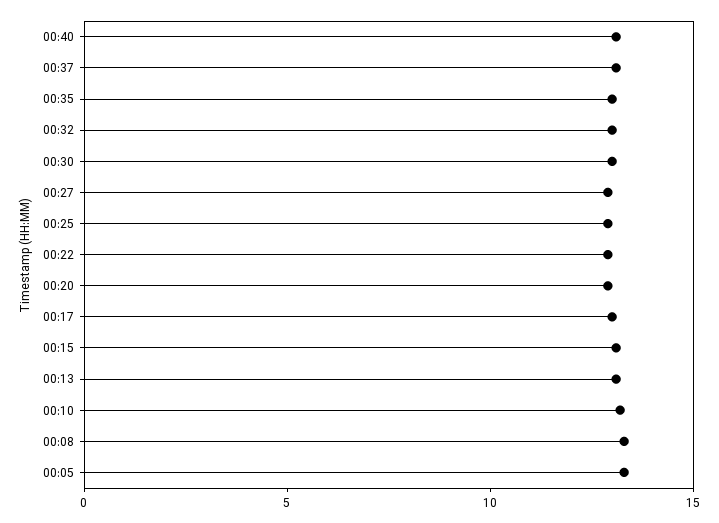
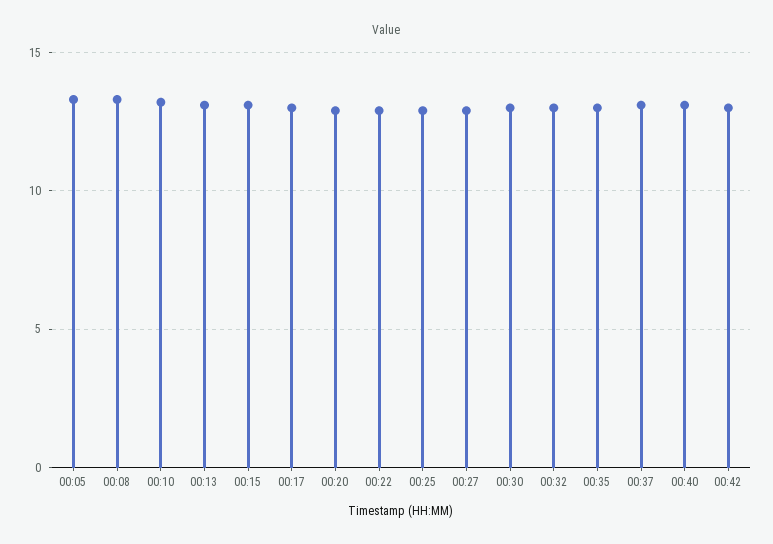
00:42: none -> 13

